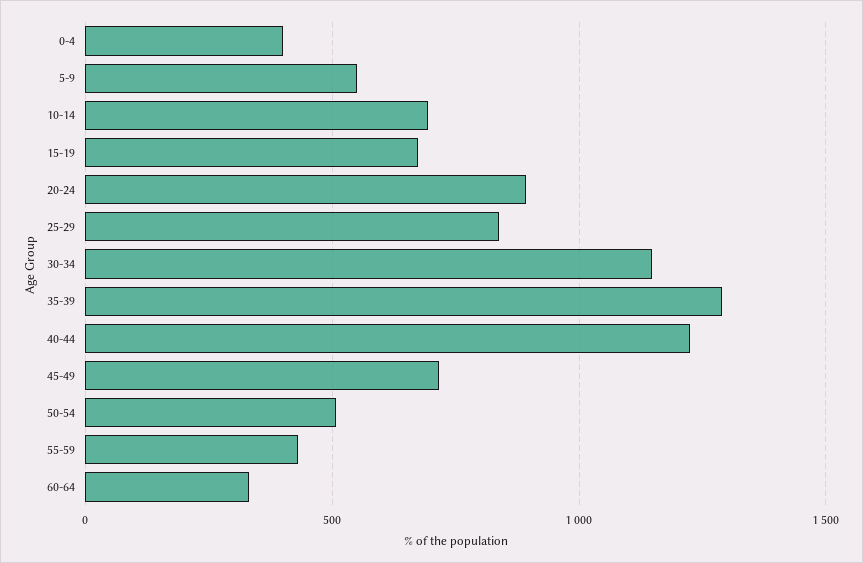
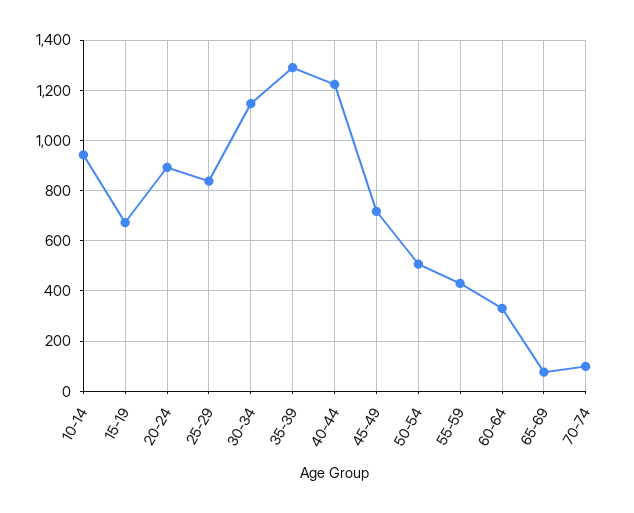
0-4: 400 -> none
5-9: 550 -> none
10-14: 700 -> 950
65-69: none -> 75
70-74: none -> 100

